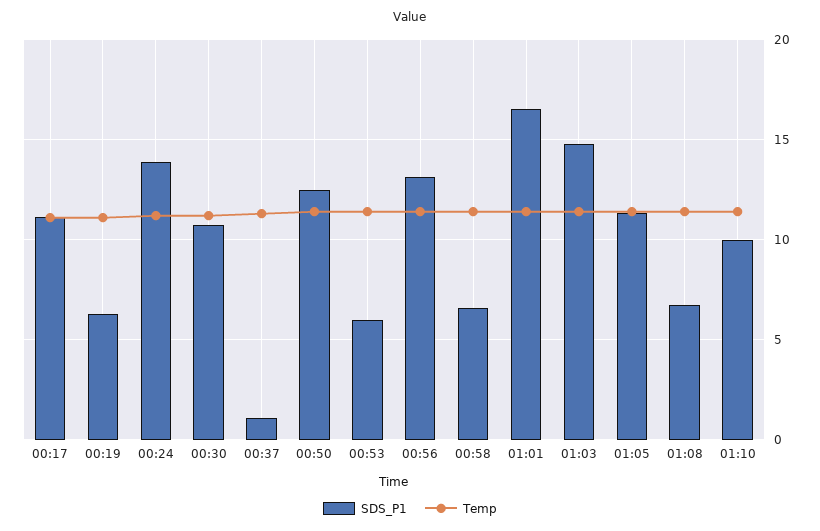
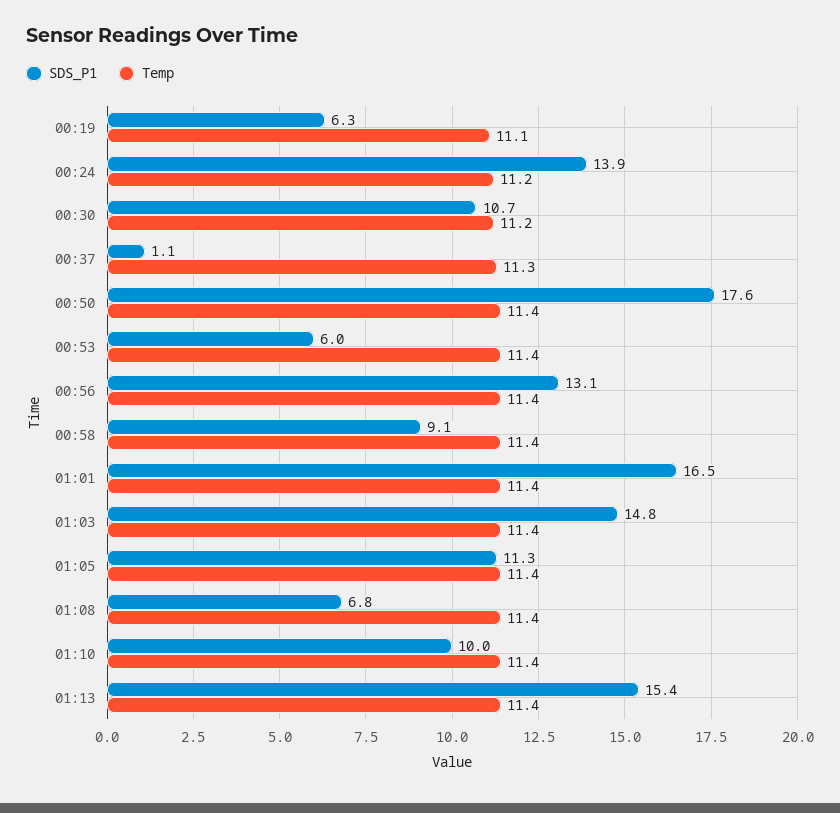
SDS_P1, 00:17: 11 -> none
Temp, 00:17: 11 -> none
SDS_P1, 00:50: 12.5 -> 17.6
SDS_P1, 00:58: 6.5 -> 9.1
SDS_P1, 01:13: none -> 15.4
Temp, 01:13: none -> 11.4

